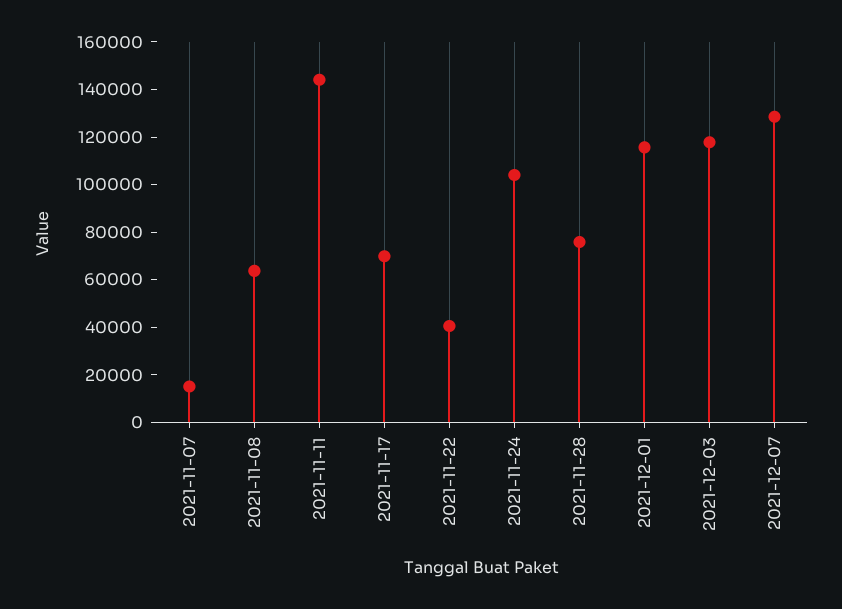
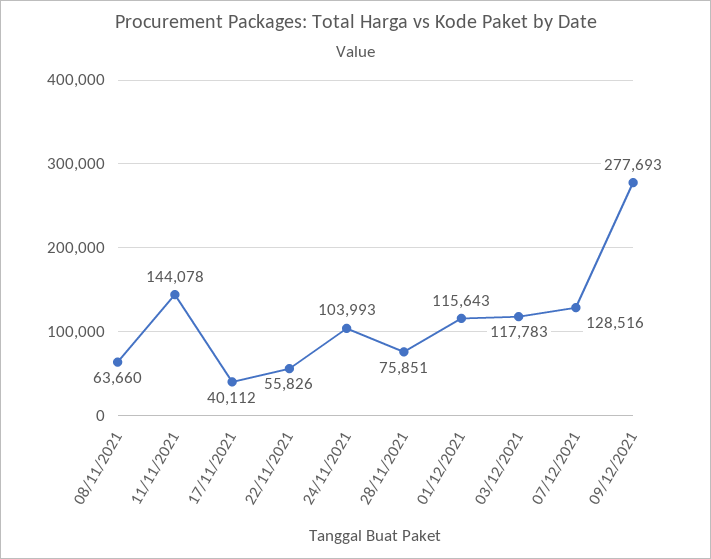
2021-11-07: 15000 -> none
2021-11-17: 70000 -> 40112
2021-11-22: 40000 -> 55826
09/12/2021: none -> 277693

